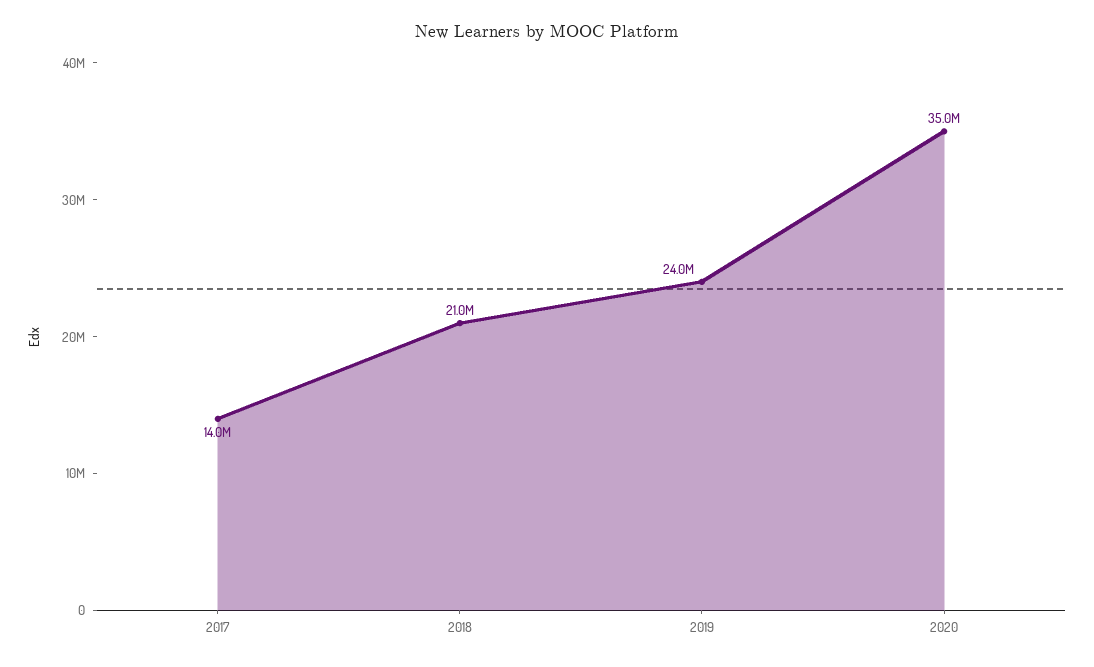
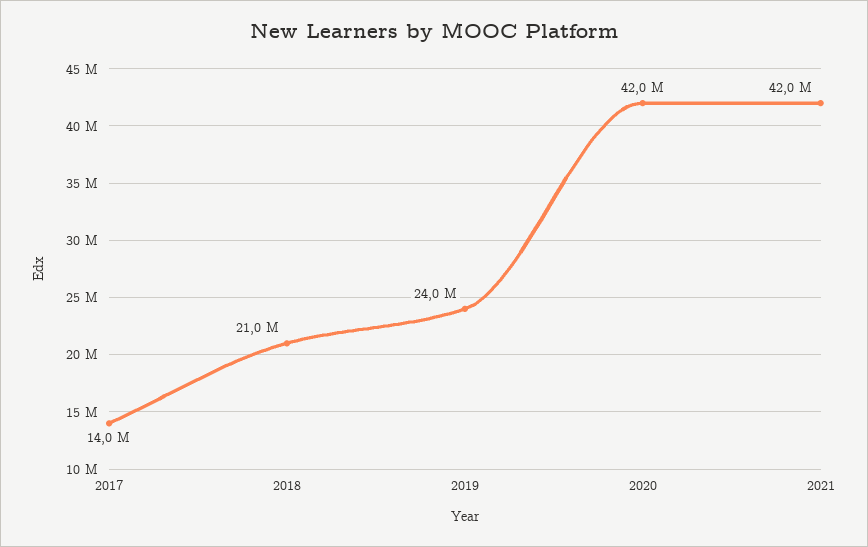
2020: 35000000 -> 42000000
2021: none -> 42000000

